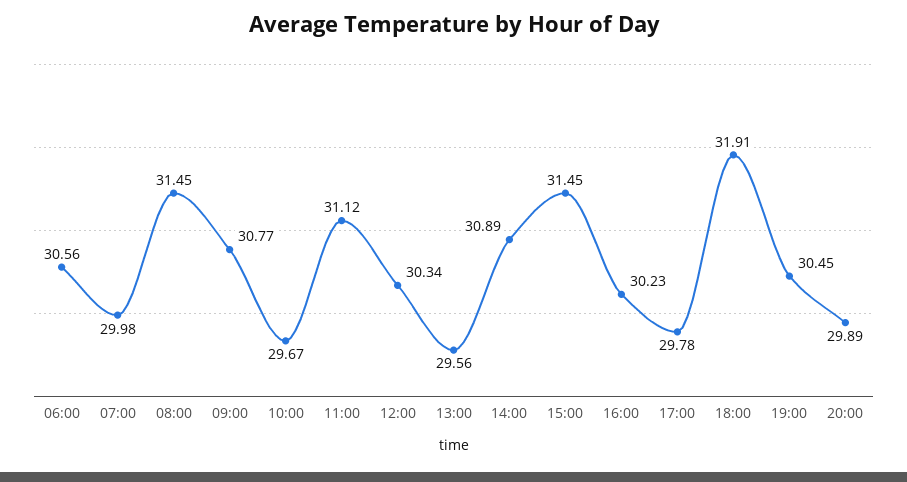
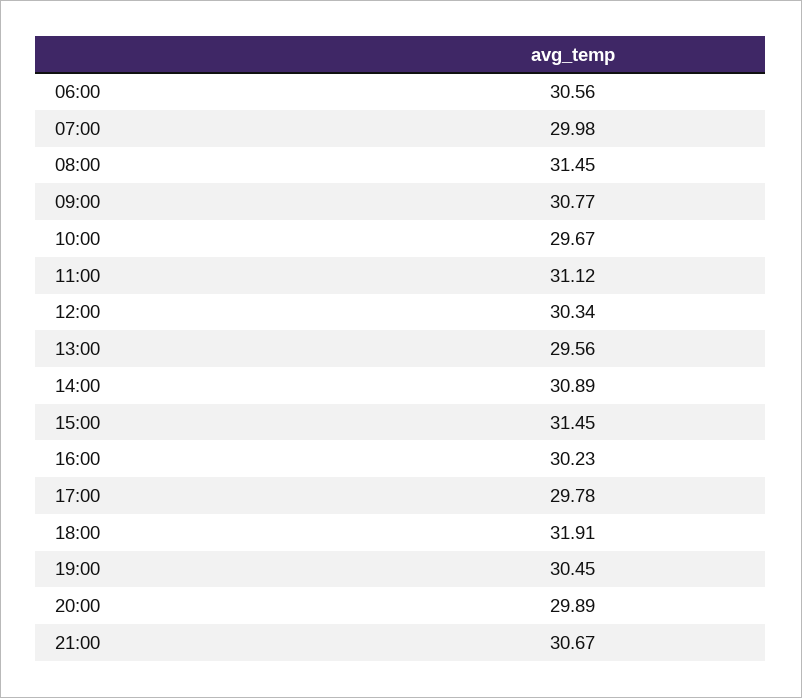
21:00: none -> 30.67

